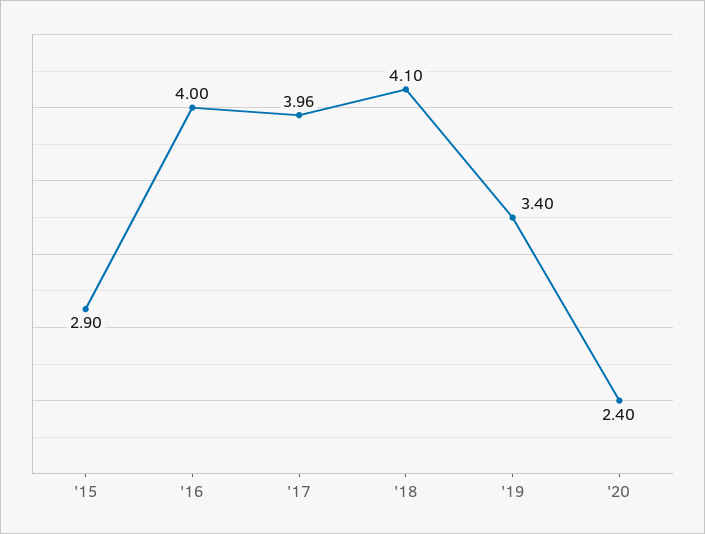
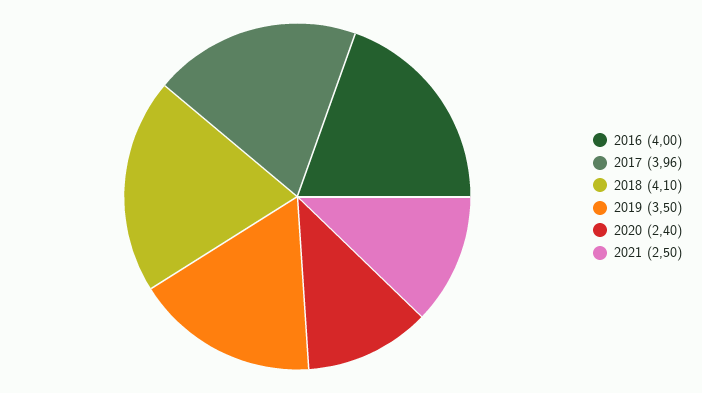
'15: 2.9 -> none
'19: 3.4 -> 3.5
2021: none -> 2.5

